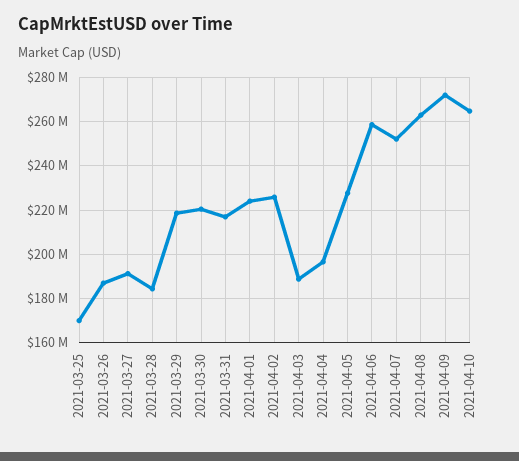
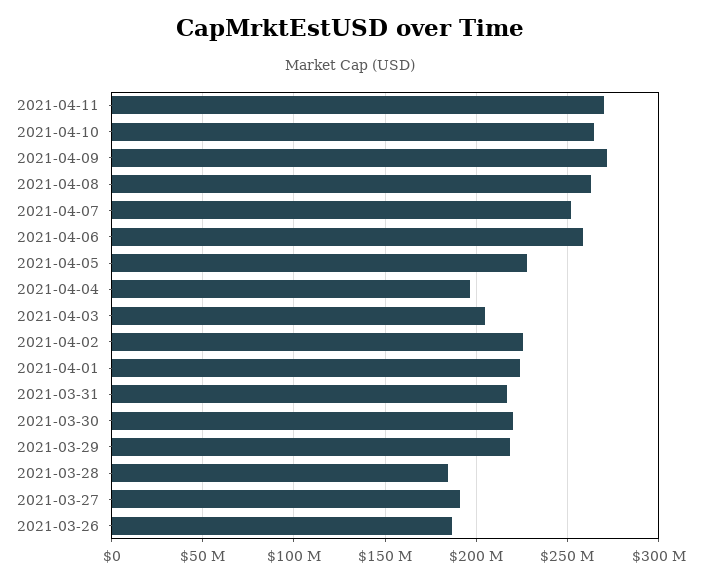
2021-03-25: 170000000 -> none
2021-04-03: 190000000 -> 205000000
2021-04-11: none -> 270000000

